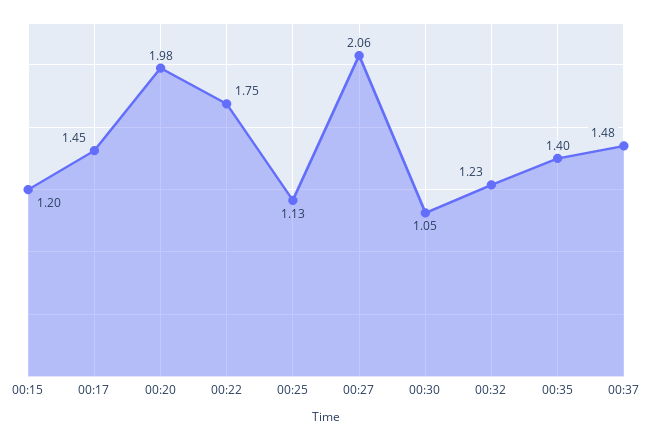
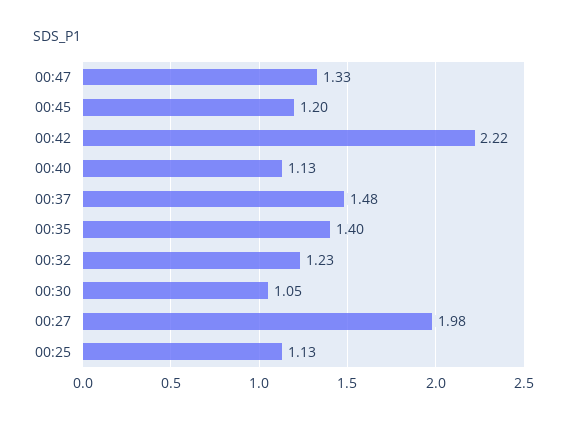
00:15: 1.2 -> none
00:17: 1.45 -> none
00:20: 1.98 -> none
00:22: 1.75 -> none
00:27: 2.06 -> 1.98
00:47: none -> 1.33
00:45: none -> 1.2
00:42: none -> 2.22
00:40: none -> 1.13

